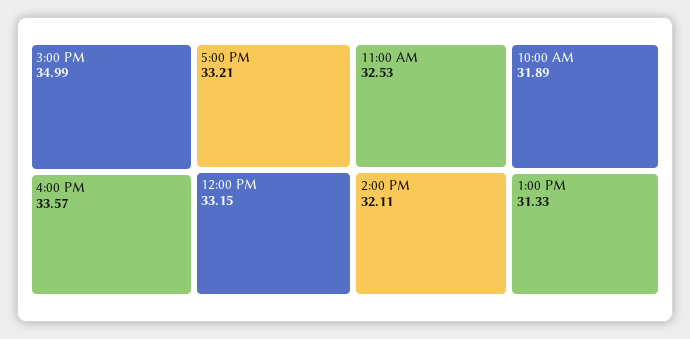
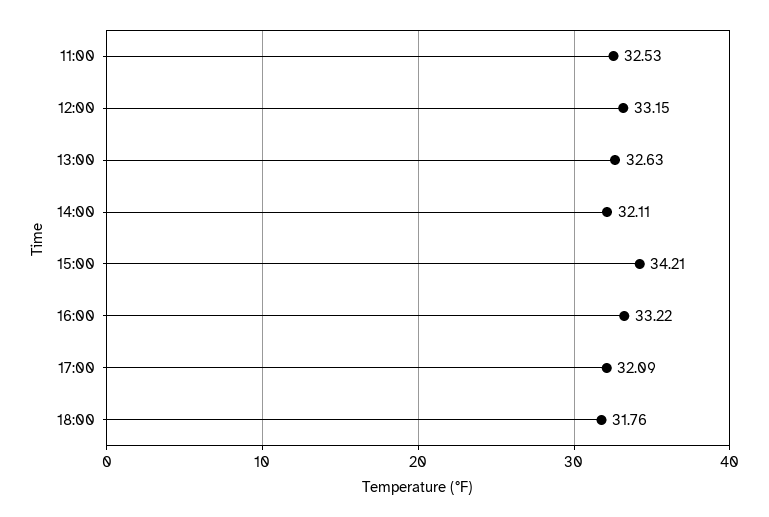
3:00 PM: 34.99 -> 34.21
4:00 PM: 33.57 -> 33.22
5:00 PM: 33.21 -> 32.09
10:00 AM: 31.89 -> none
1:00 PM: 31.33 -> 32.63
18:00: none -> 31.76

